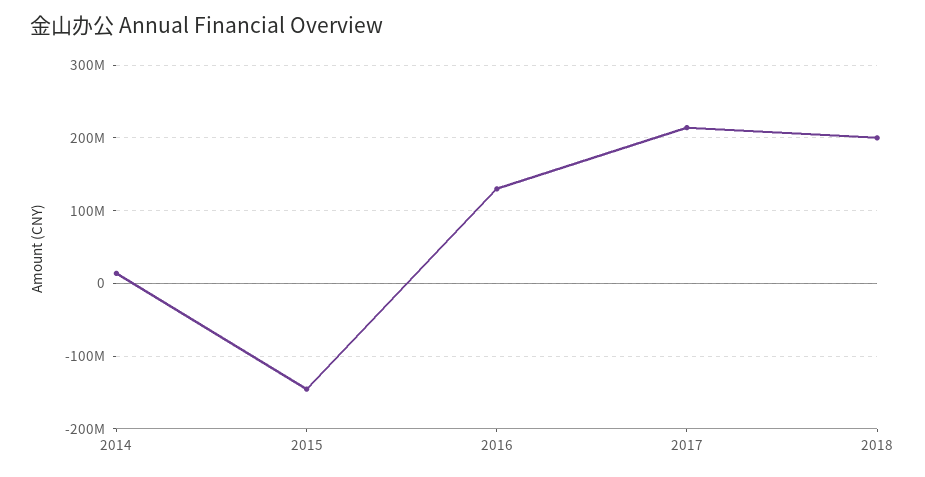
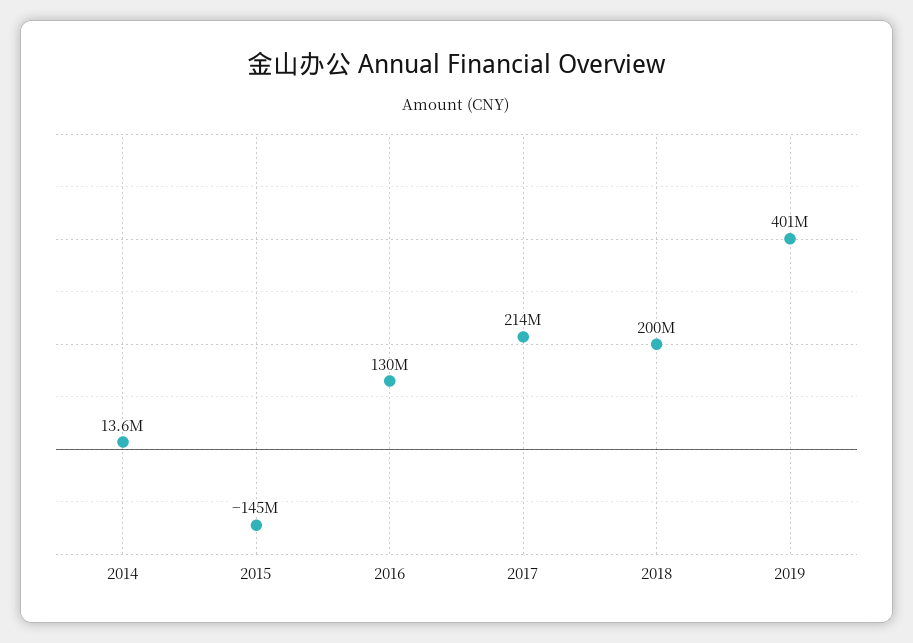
2019: none -> 401000000

